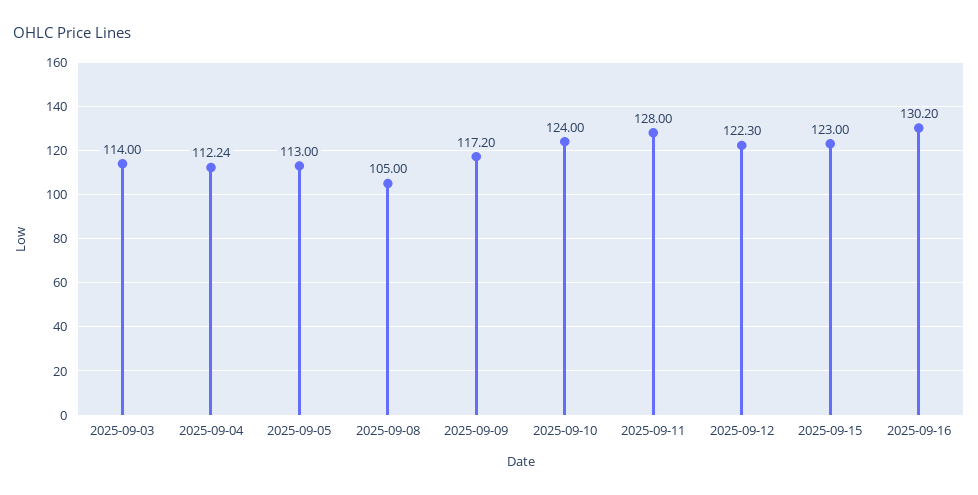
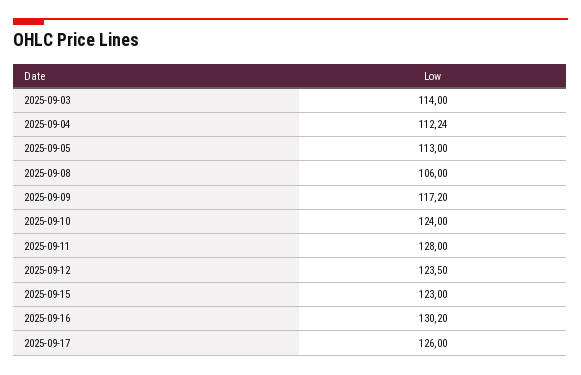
2025-09-08: 105 -> 106
2025-09-12: 122.3 -> 123.5
2025-09-17: none -> 126

